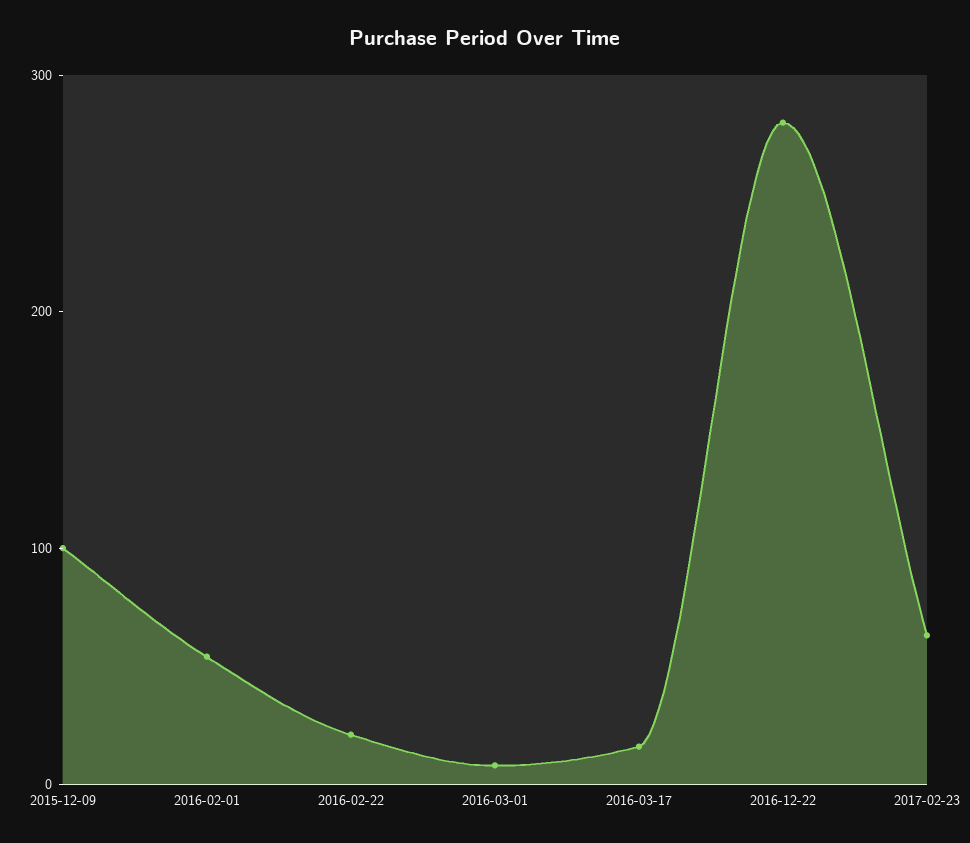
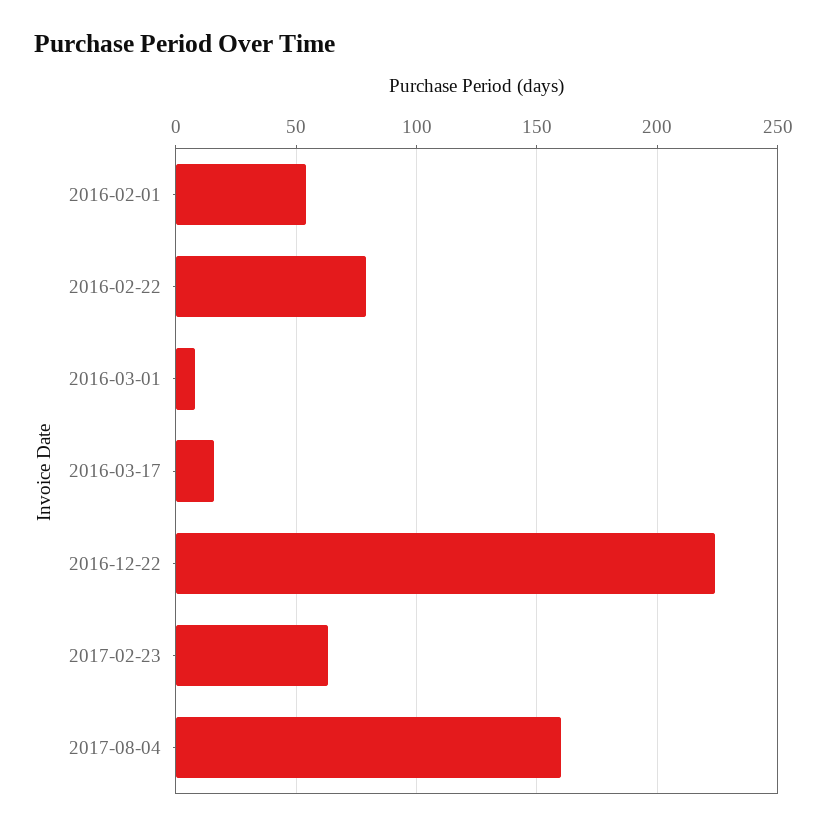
2015-12-09: 100 -> none
2016-02-22: 20 -> 80
2016-12-22: 280 -> 225
2017-08-04: none -> 160

